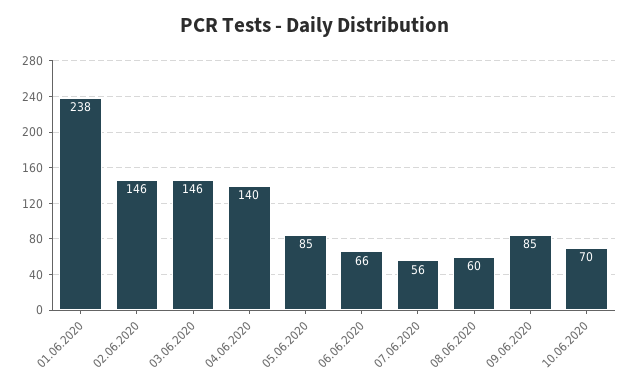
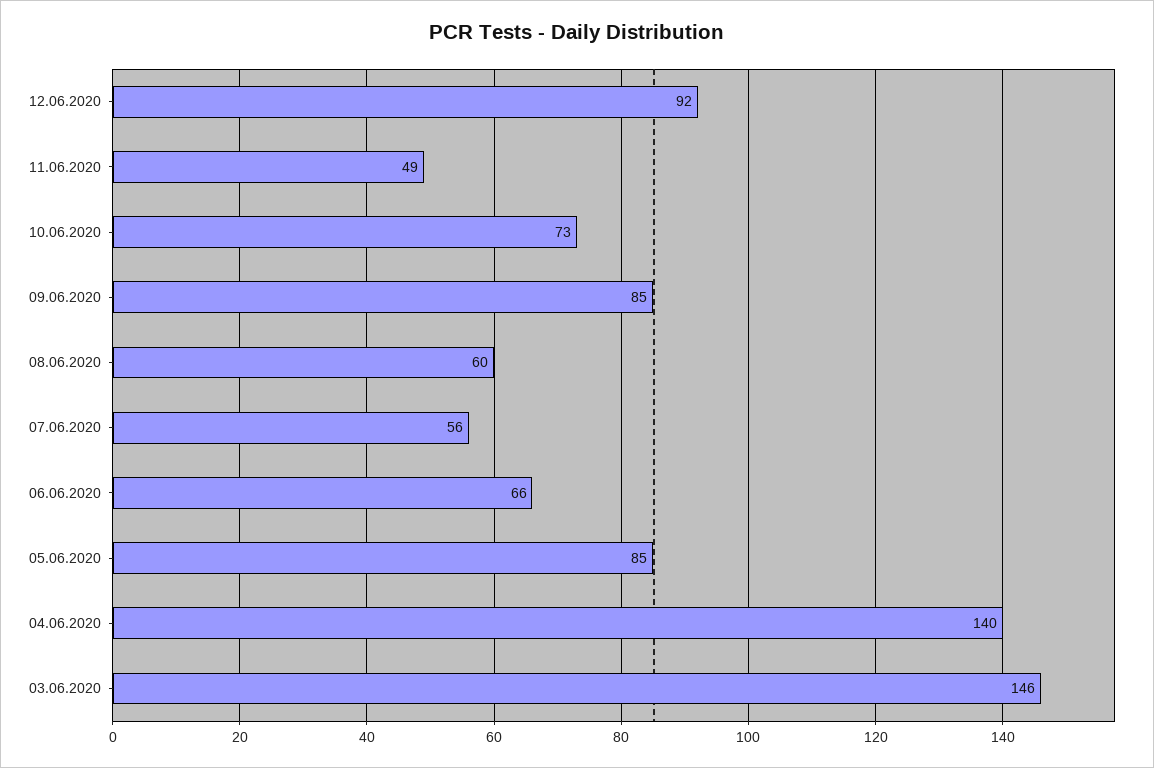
01.06.2020: 238 -> none
02.06.2020: 146 -> none
10.06.2020: 70 -> 73
12.06.2020: none -> 92
11.06.2020: none -> 49

